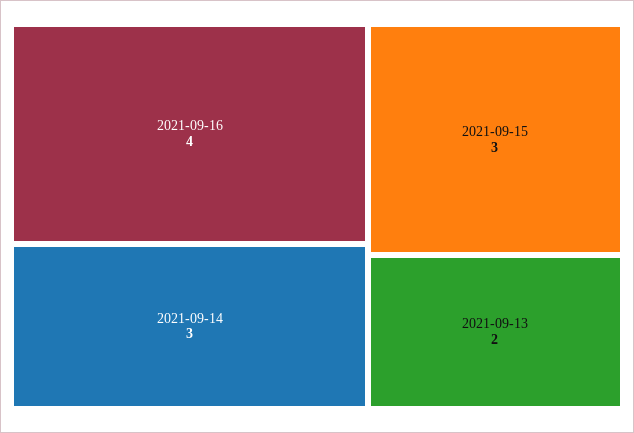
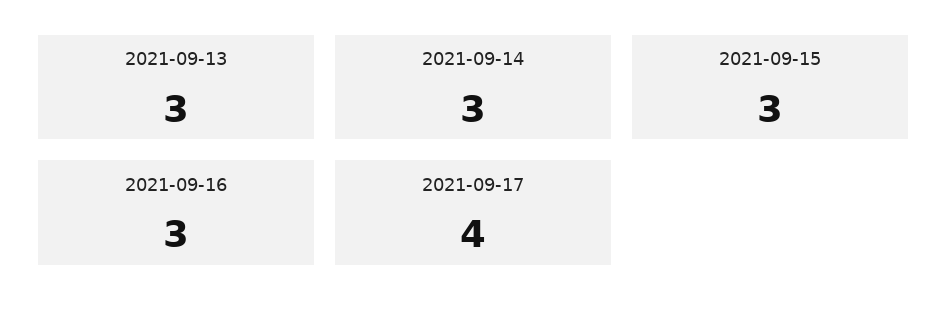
2021-09-16: 4 -> 3
2021-09-13: 2 -> 3
2021-09-17: none -> 4

